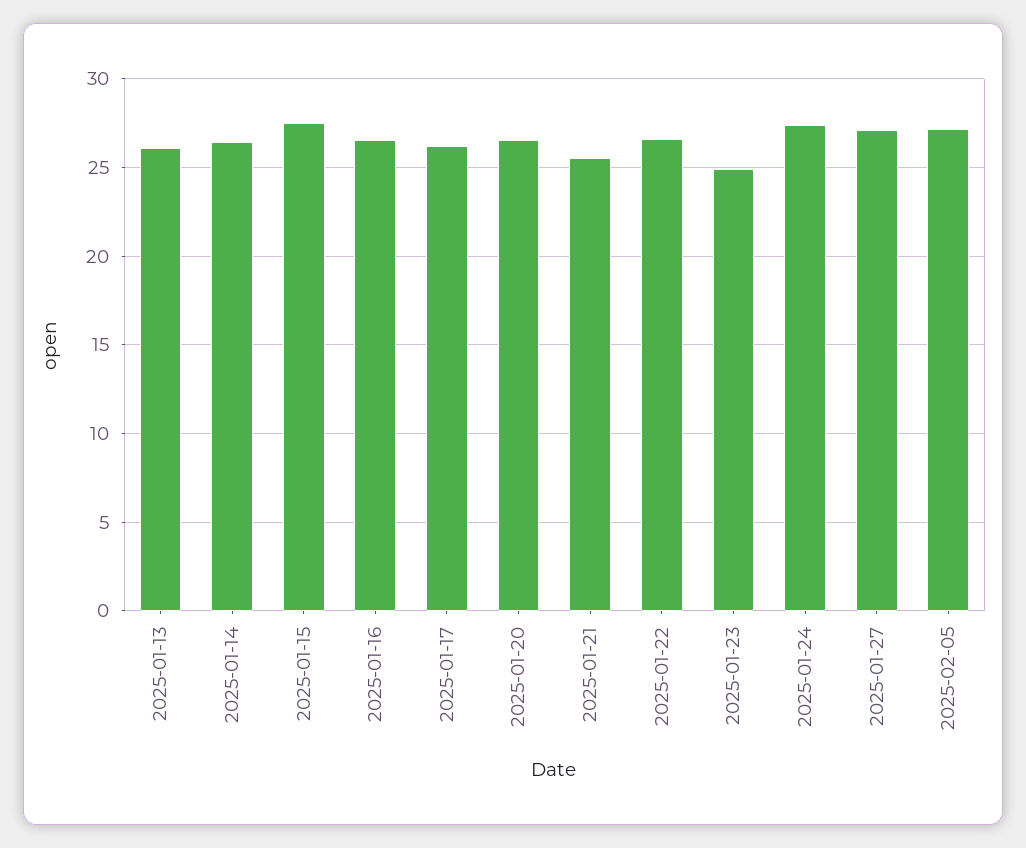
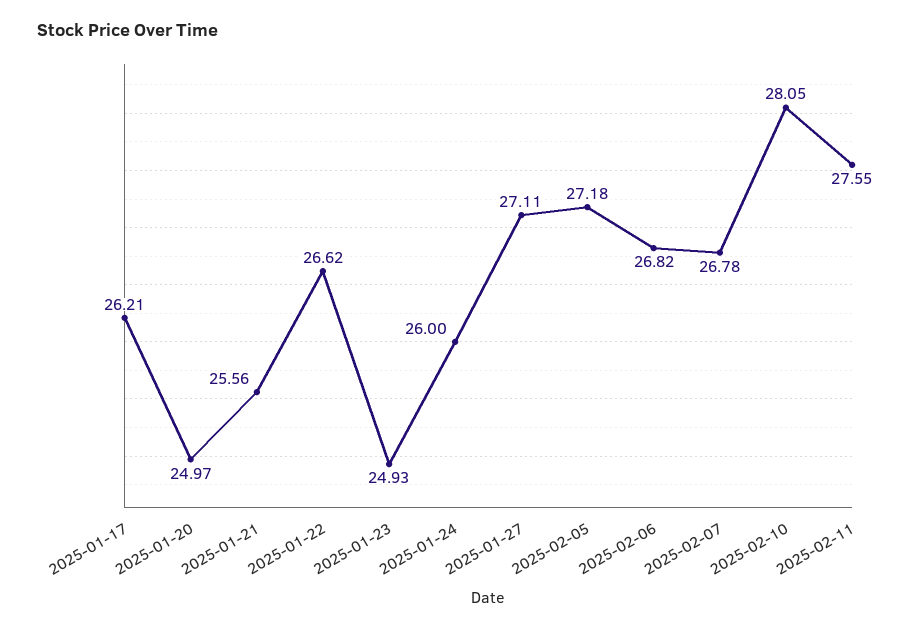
2025-01-13: 26 -> none
2025-01-14: 26.5 -> none
2025-01-15: 27.5 -> none
2025-01-16: 26.5 -> none
2025-01-20: 26.5 -> 24.97
2025-01-24: 27.5 -> 26
2025-02-06: none -> 26.82
2025-02-07: none -> 26.78
2025-02-10: none -> 28.05
2025-02-11: none -> 27.55

